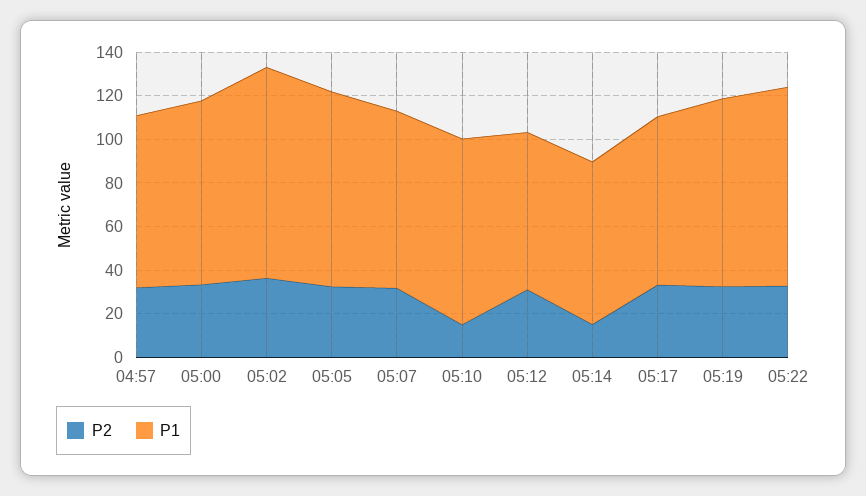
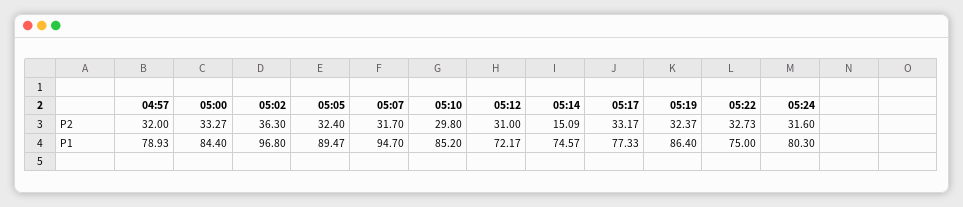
P1, 05:07: 80 -> 94.7
P2, 05:10: 15 -> 29.8
P1, 05:22: 90 -> 75
P2, 05:24: none -> 31.6
P1, 05:24: none -> 80.3

